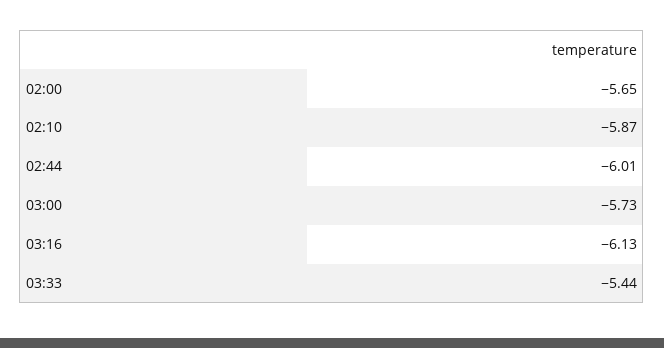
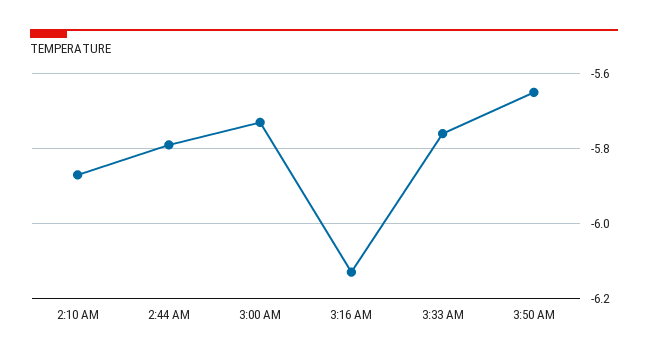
02:00: -5.65 -> none
02:44: -6.01 -> -5.8
03:33: -5.44 -> -5.75
3:50 AM: none -> -5.65

